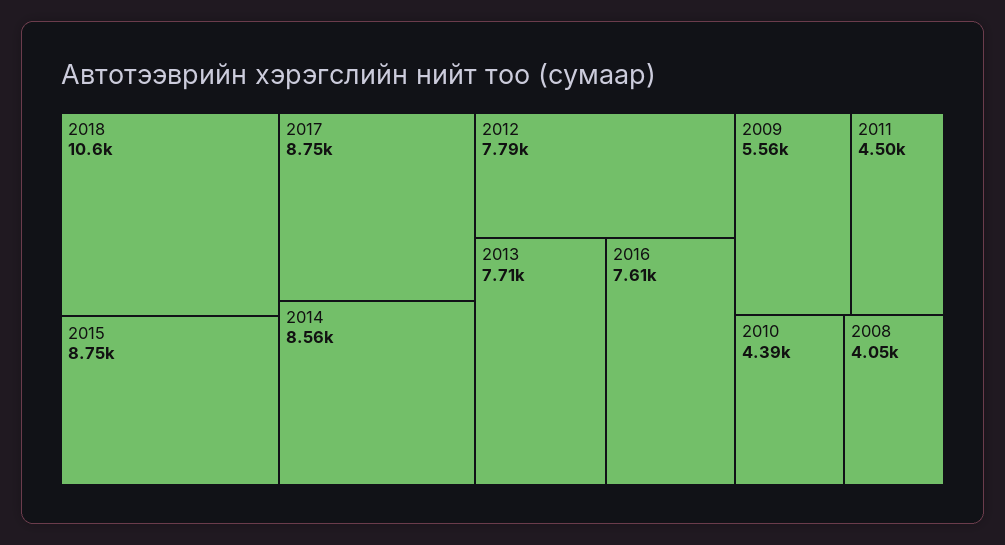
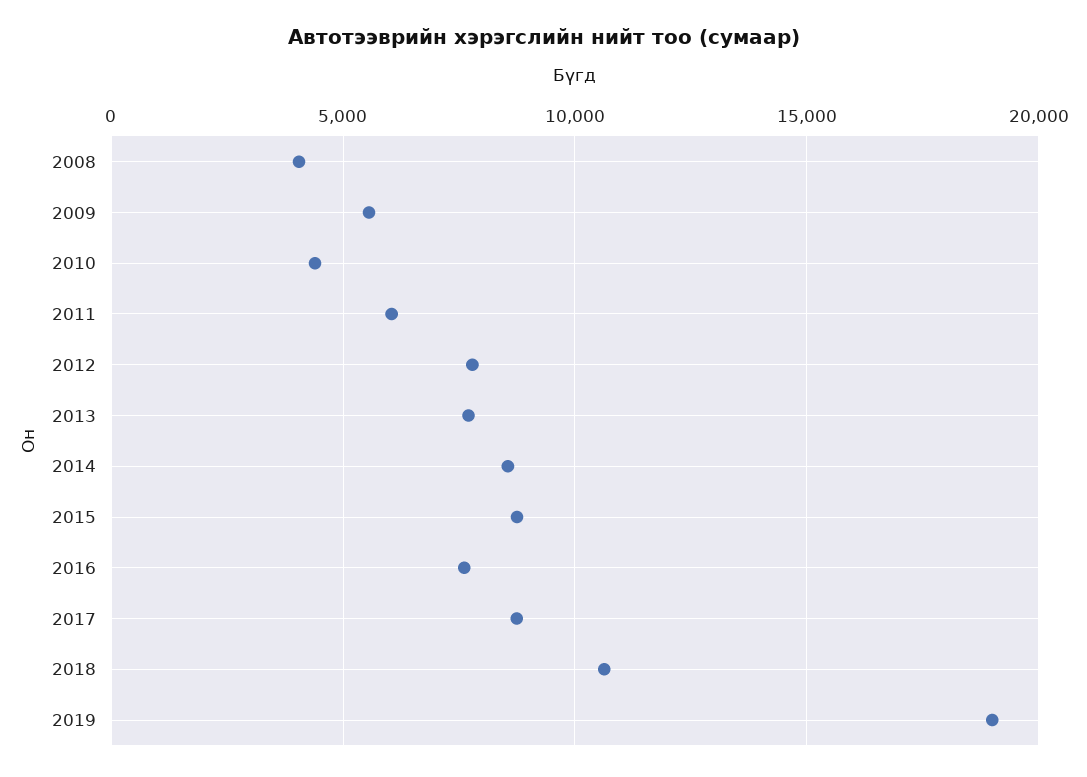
2011: 4500 -> 6000
2019: none -> 19000

